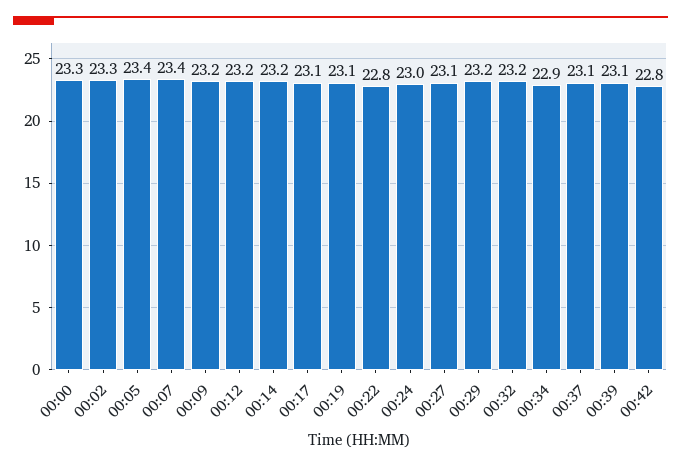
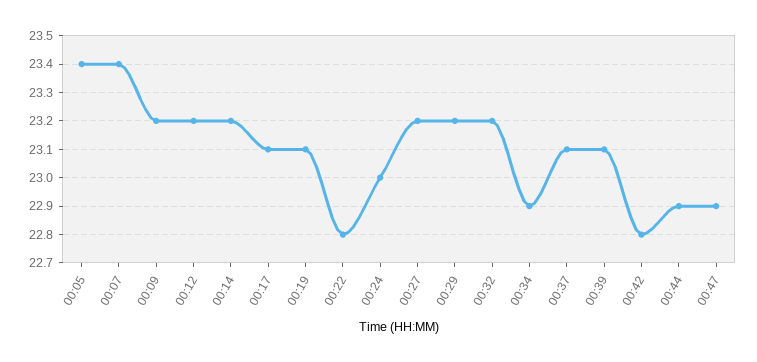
00:00: 23.3 -> none
00:02: 23.3 -> none
00:27: 23.1 -> 23.2
00:44: none -> 22.9
00:47: none -> 22.9

